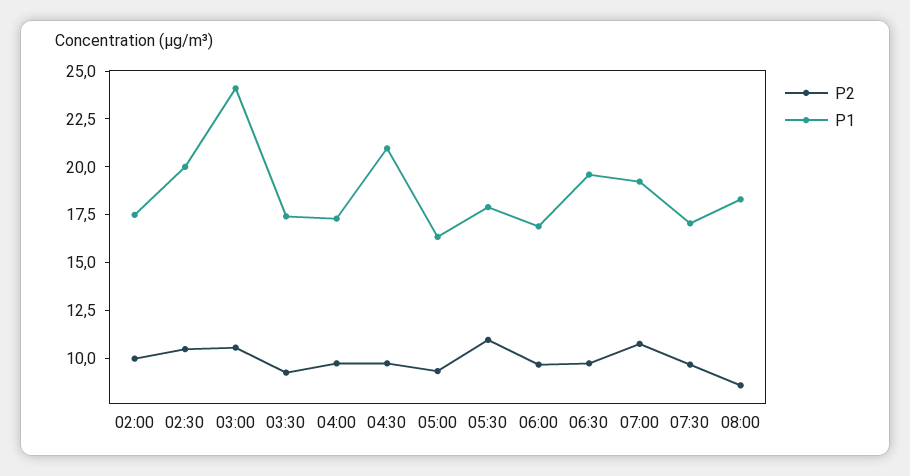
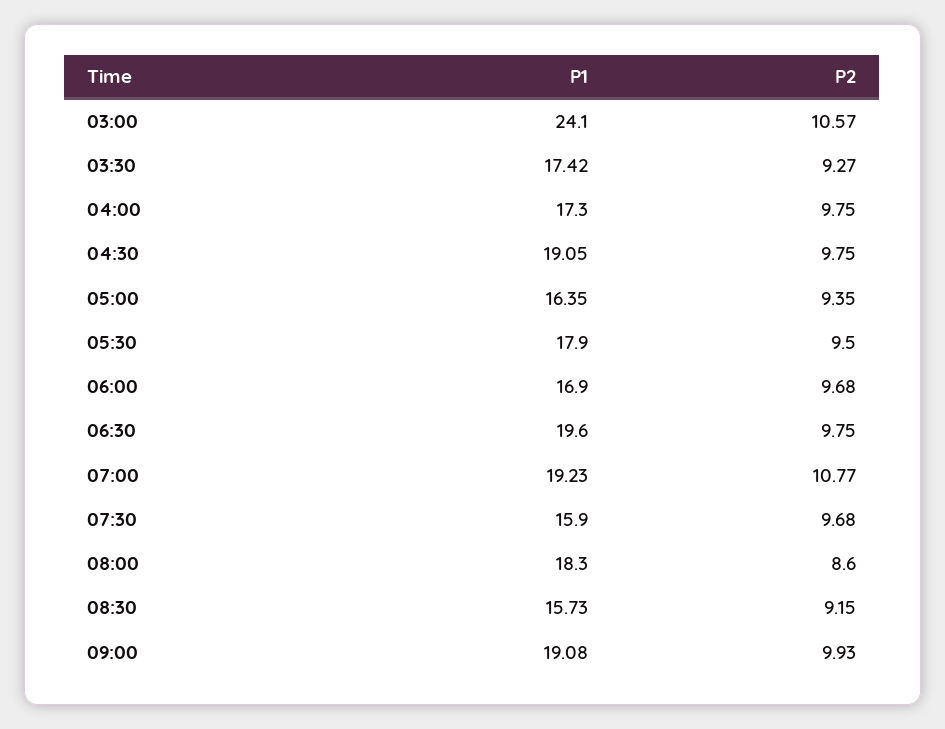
P2, 02:00: 10 -> none
P1, 02:00: 17.5 -> none
P2, 02:30: 10.5 -> none
P1, 02:30: 20 -> none
P1, 04:30: 21 -> 19.05
P2, 05:30: 11 -> 9.5
P1, 07:30: 17 -> 15.9
P1, 08:30: none -> 15.73
P2, 08:30: none -> 9.15
P1, 09:00: none -> 19.08
P2, 09:00: none -> 9.93

